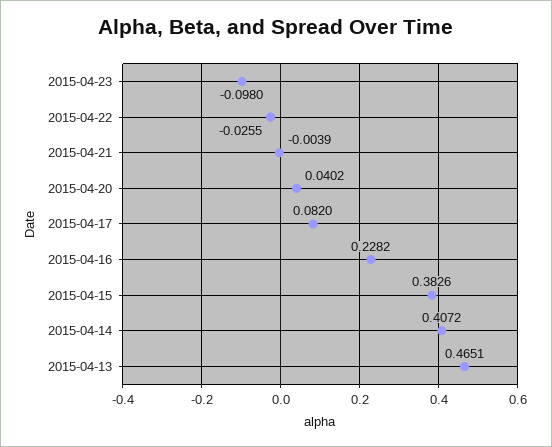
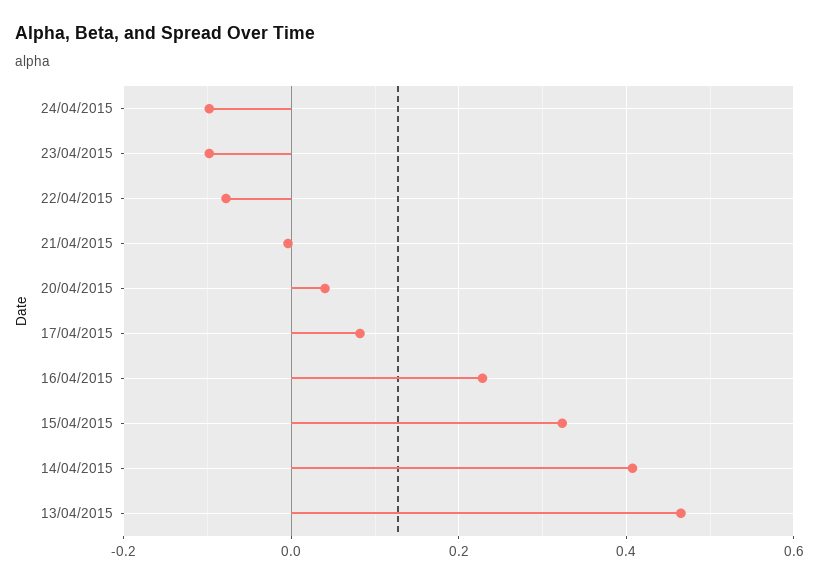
2015-04-22: -0.0255 -> -0.08
2015-04-15: 0.3826 -> 0.32
24/04/2015: none -> -0.1

